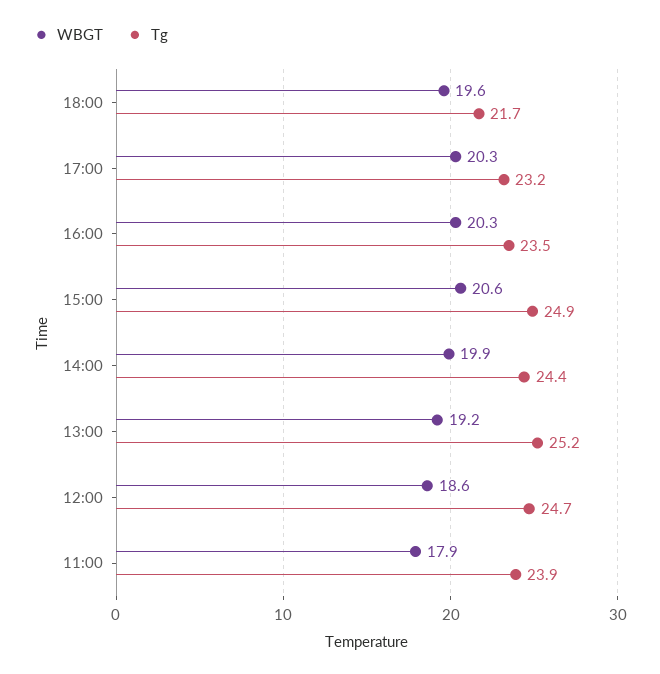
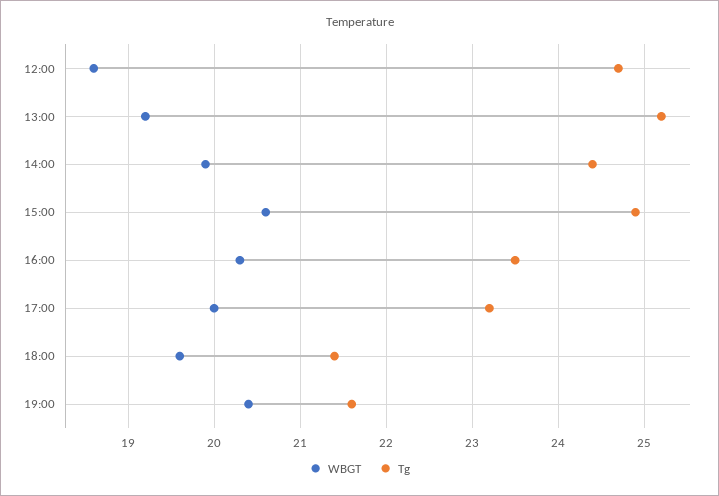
Tg, 18:00: 21.7 -> 21.4
WBGT, 17:00: 20.3 -> 20
WBGT, 11:00: 17.9 -> none
Tg, 11:00: 23.9 -> none
WBGT, 19:00: none -> 20.4
Tg, 19:00: none -> 21.6

